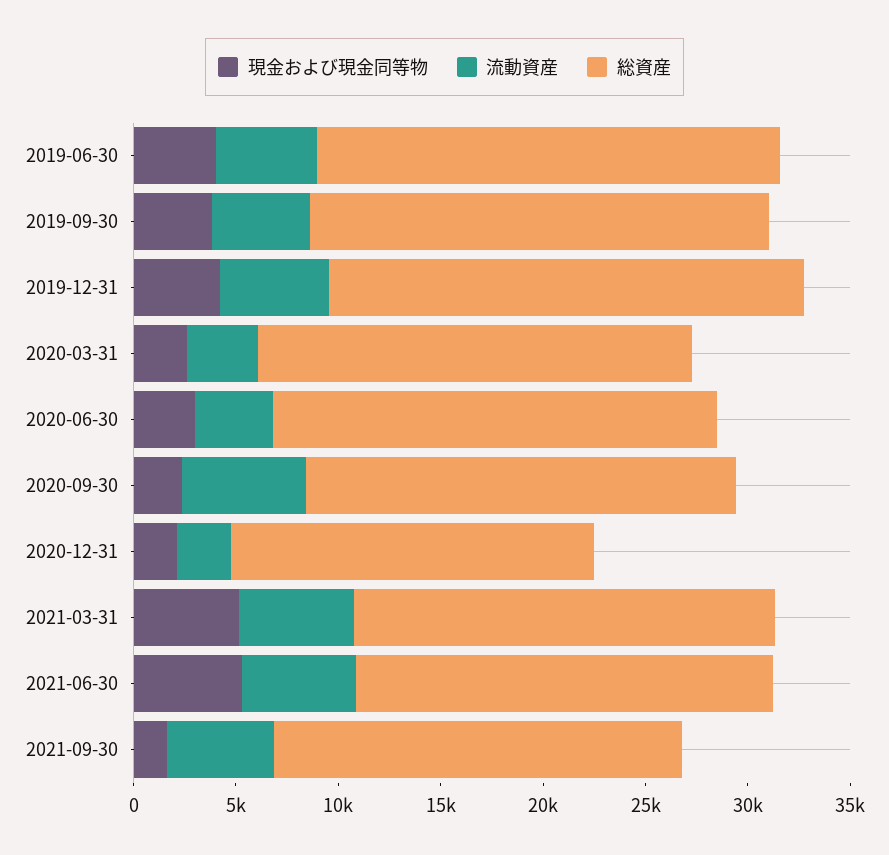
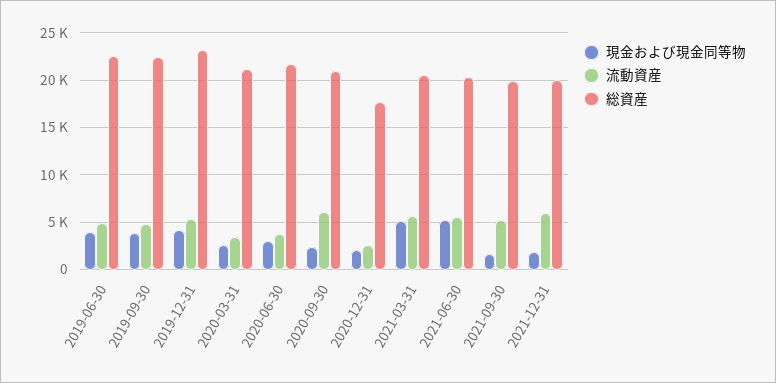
現金および現金同等物, 2021-12-31: none -> 2000
流動資産, 2021-12-31: none -> 6000
総資産, 2021-12-31: none -> 20000

